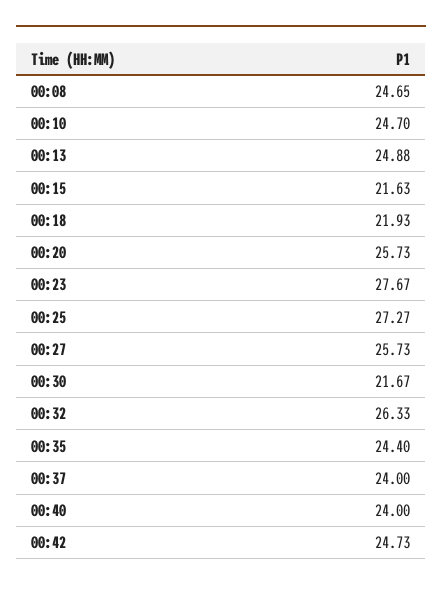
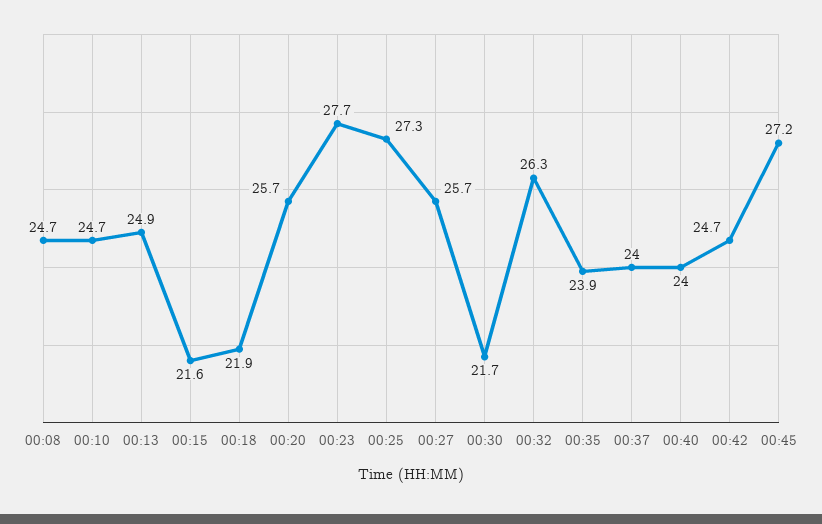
00:35: 24.4 -> 23.9
00:45: none -> 27.2

